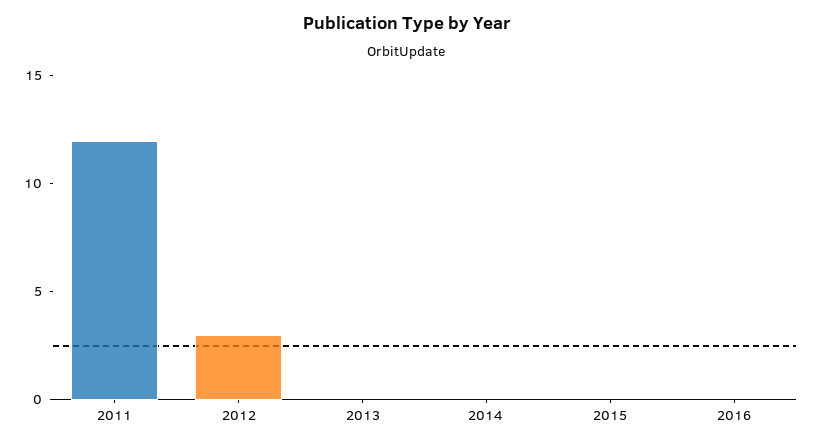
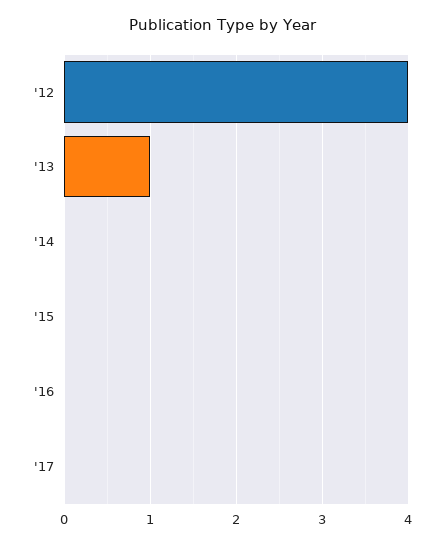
2011: 12 -> none
2012: 3 -> 4
2013: 0 -> 1
'17: none -> 0

